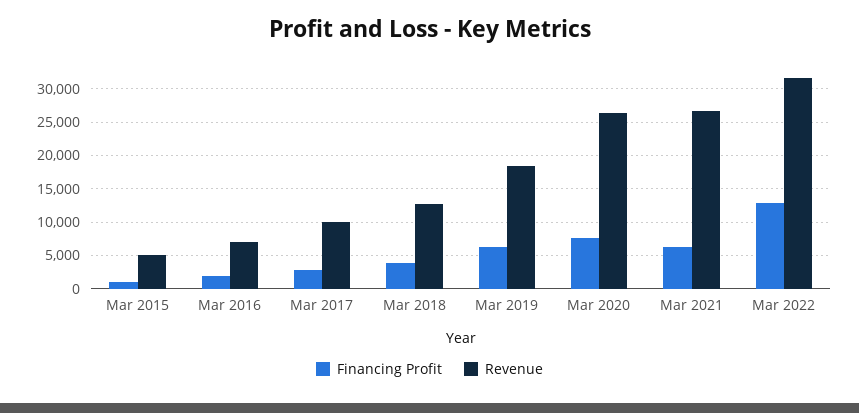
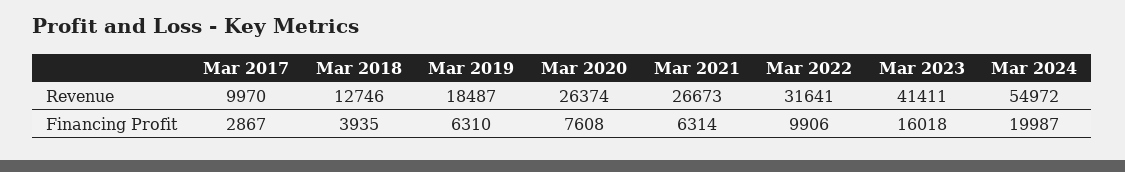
Financing Profit, Mar 2015: 1000 -> none
Revenue, Mar 2015: 5000 -> none
Financing Profit, Mar 2016: 2000 -> none
Revenue, Mar 2016: 7000 -> none
Financing Profit, Mar 2022: 13000 -> 9906
Revenue, Mar 2023: none -> 41411
Revenue, Mar 2024: none -> 54972
Financing Profit, Mar 2023: none -> 16018
Financing Profit, Mar 2024: none -> 19987

